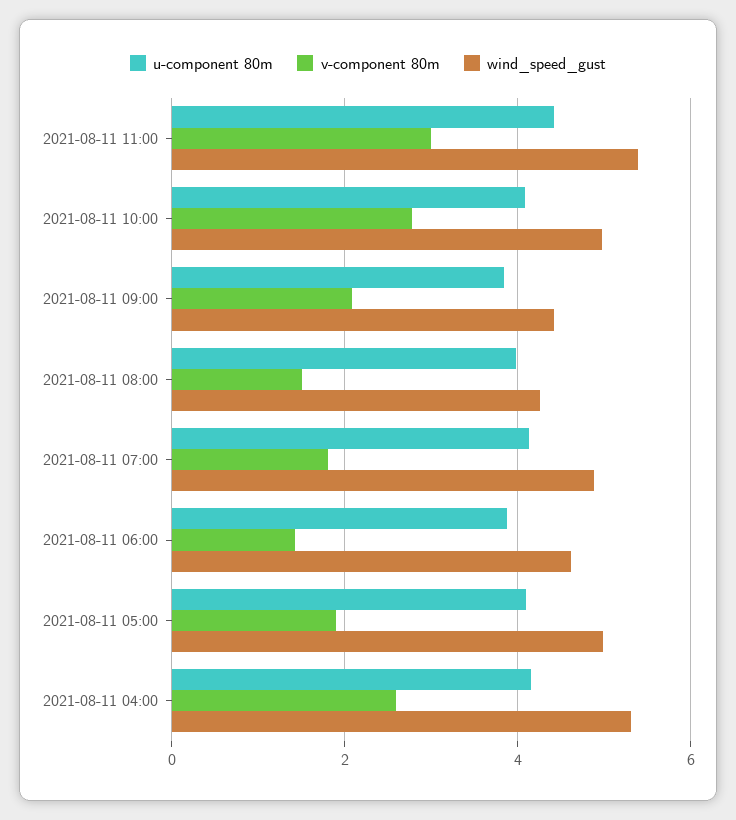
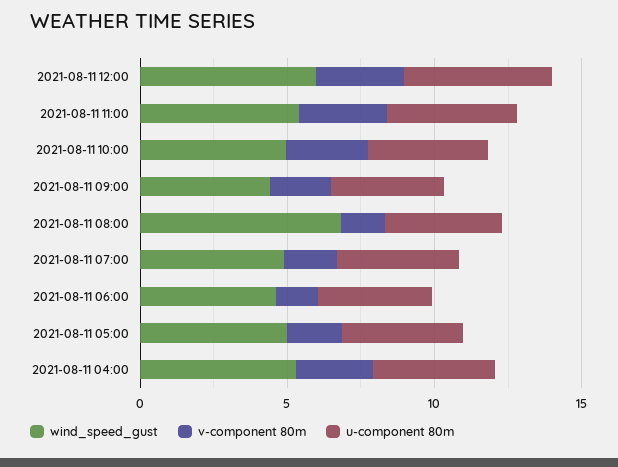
wind_speed_gust, 2021-08-11 08:00: 4.2 -> 7
wind_speed_gust, 2021-08-11 12:00: none -> 6
v-component 80m, 2021-08-11 12:00: none -> 3
u-component 80m, 2021-08-11 12:00: none -> 5

